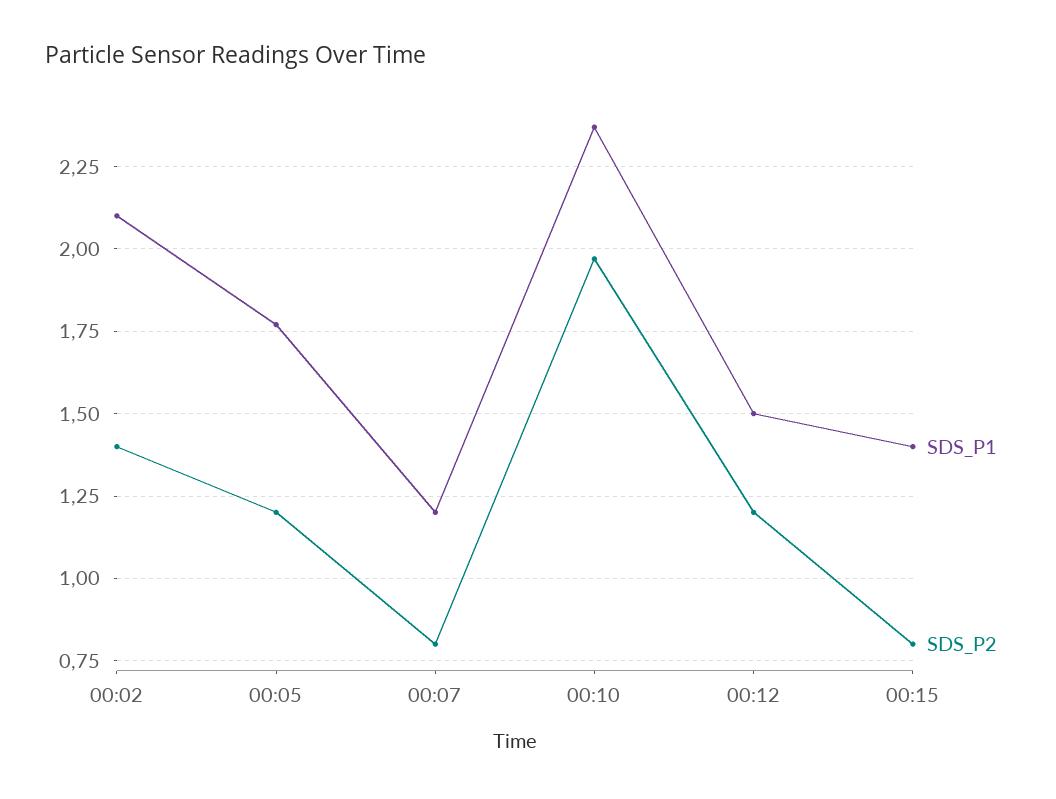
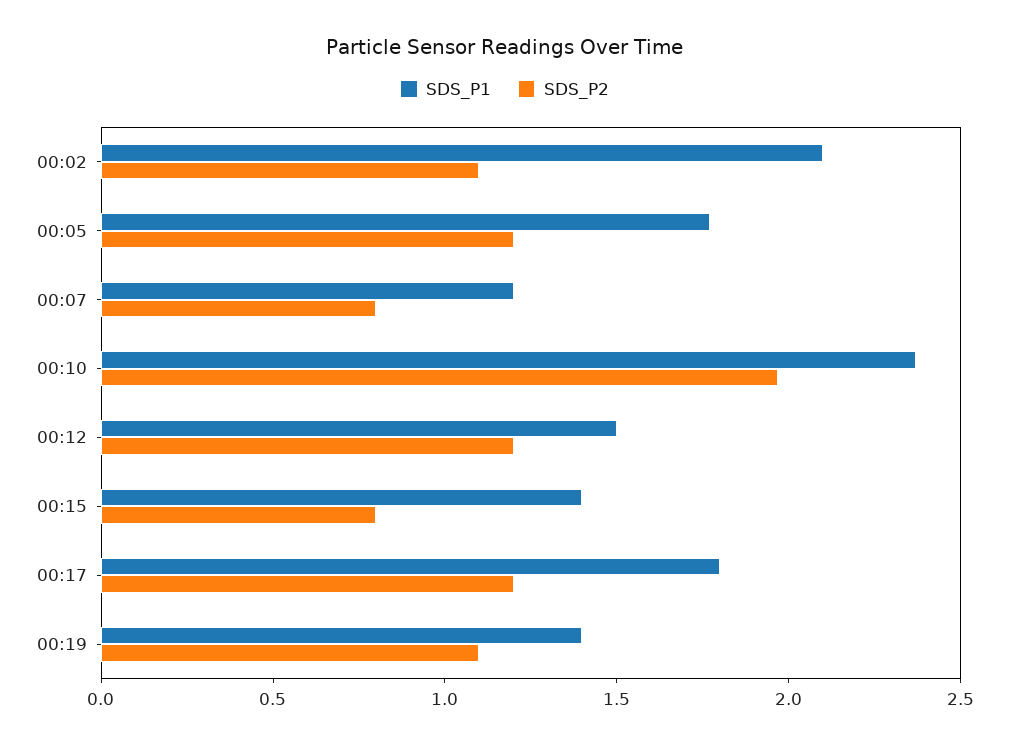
SDS_P2, 00:02: 1.4 -> 1.1
SDS_P1, 00:17: none -> 1.8
SDS_P2, 00:17: none -> 1.2
SDS_P1, 00:19: none -> 1.4
SDS_P2, 00:19: none -> 1.1

